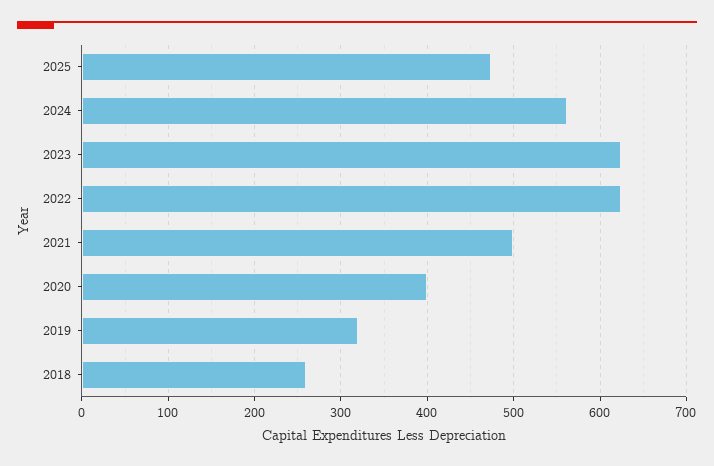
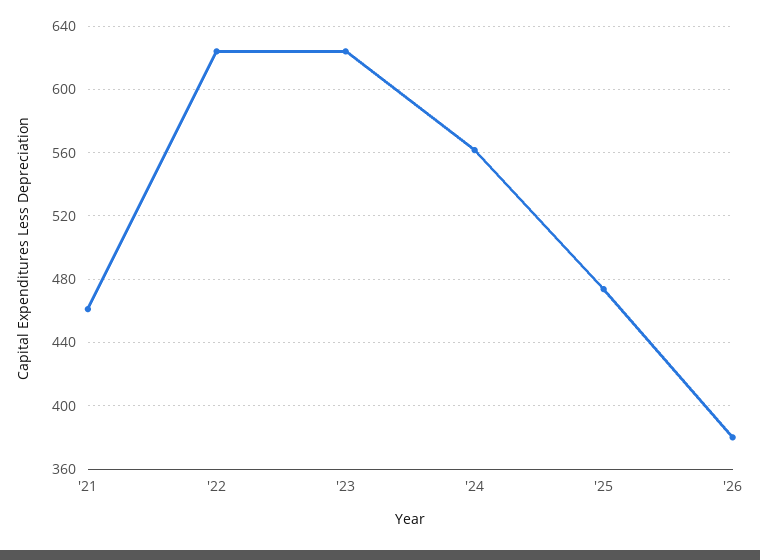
2021: 500 -> 460
2020: 400 -> none
2019: 320 -> none
2018: 260 -> none
'26: none -> 380

